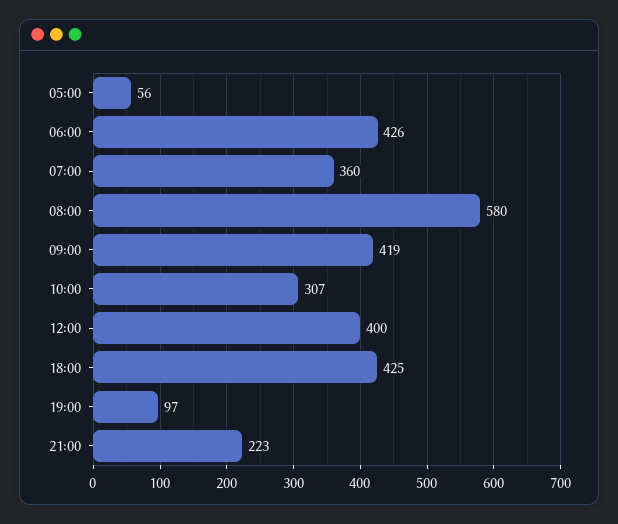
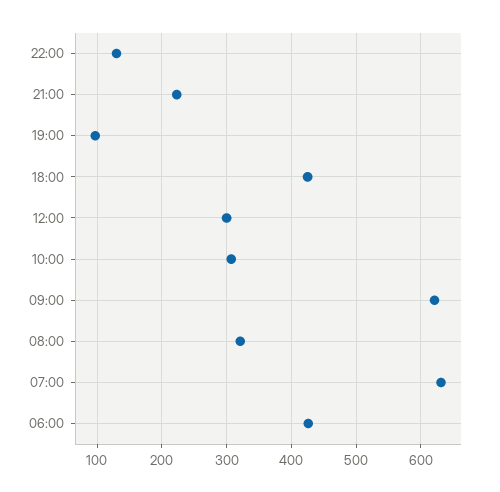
05:00: 56 -> none
07:00: 360 -> 630
08:00: 580 -> 320
09:00: 419 -> 620
12:00: 400 -> 300
22:00: none -> 130

